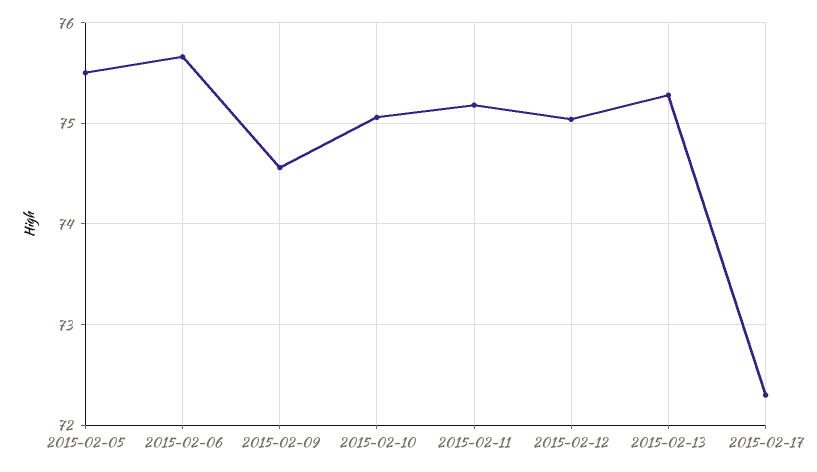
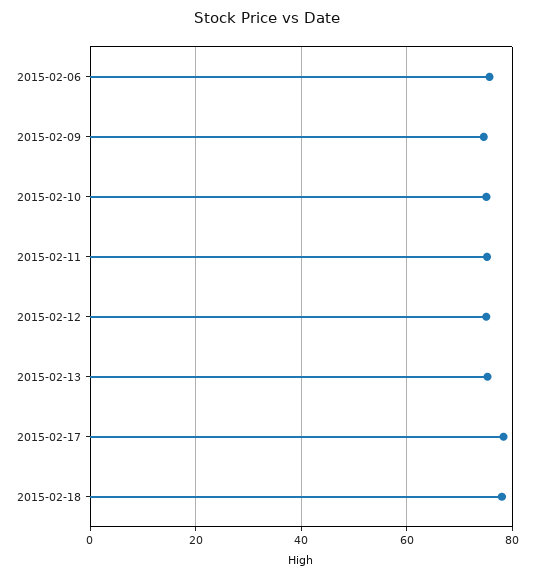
2015-02-05: 75.5 -> none
2015-02-17: 72.3 -> 78
2015-02-18: none -> 78

